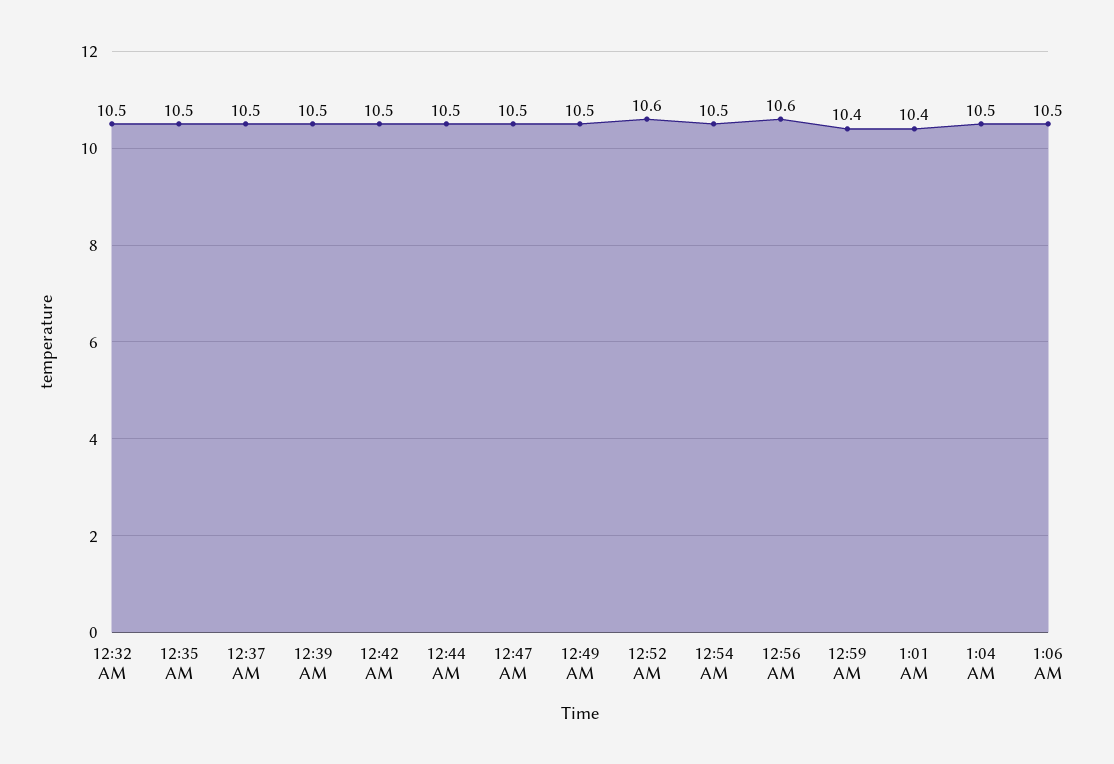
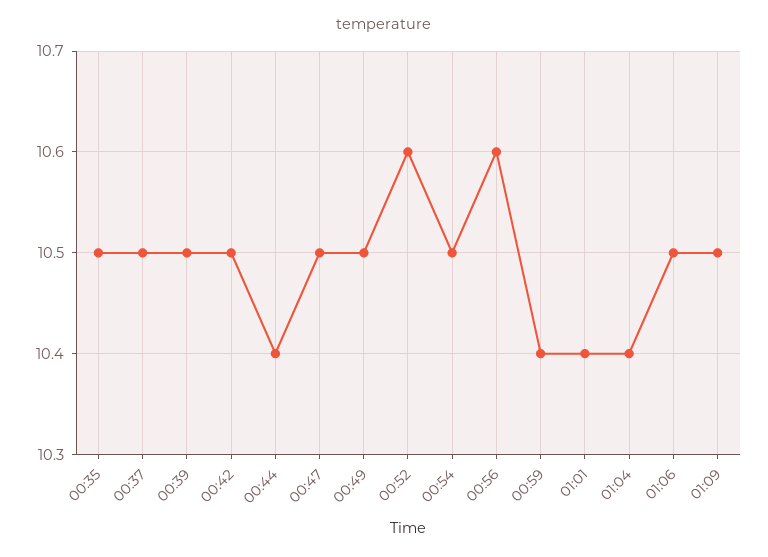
12:32 AM: 10.5 -> none
12:44 AM: 10.5 -> 10.4
1:04 AM: 10.5 -> 10.4
01:09: none -> 10.5

